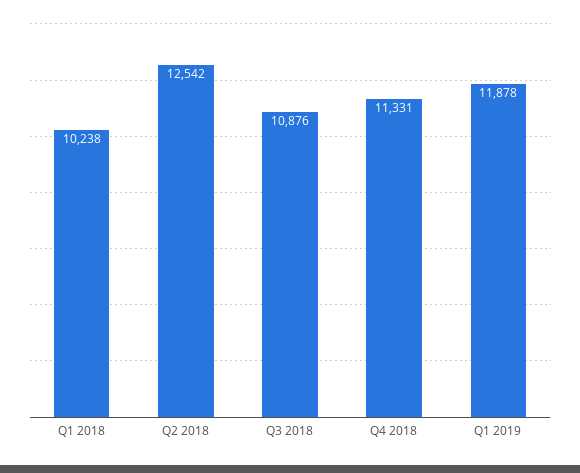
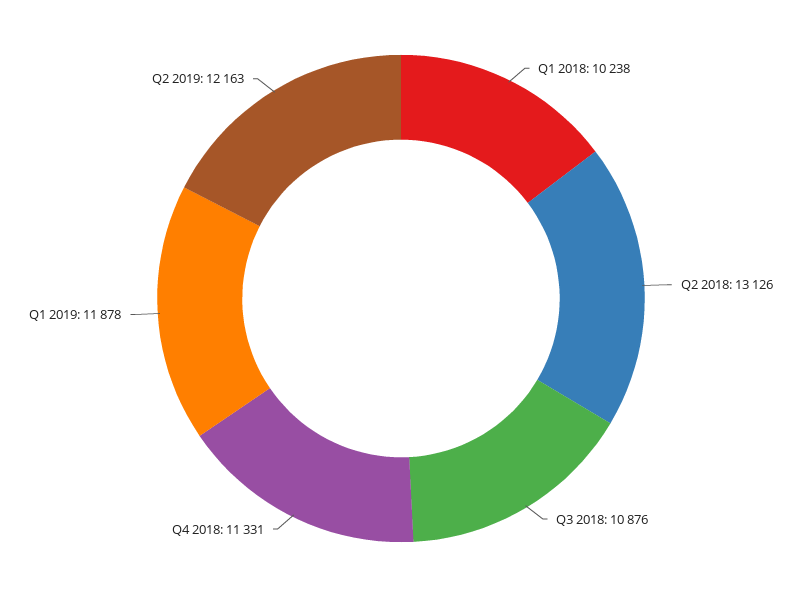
Q2 2018: 12542 -> 13126
Q2 2019: none -> 12163

